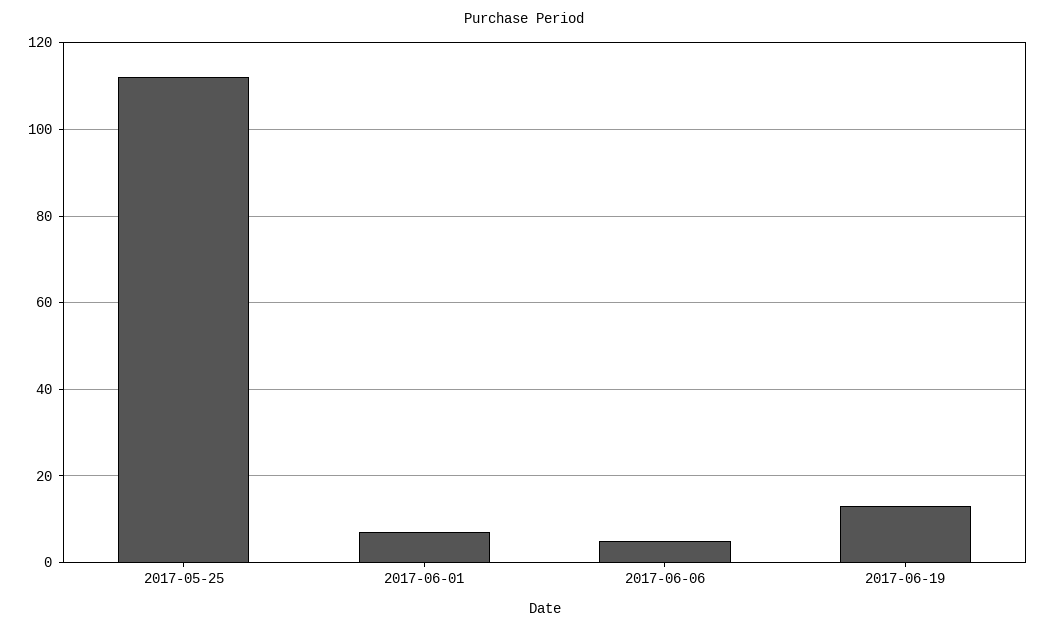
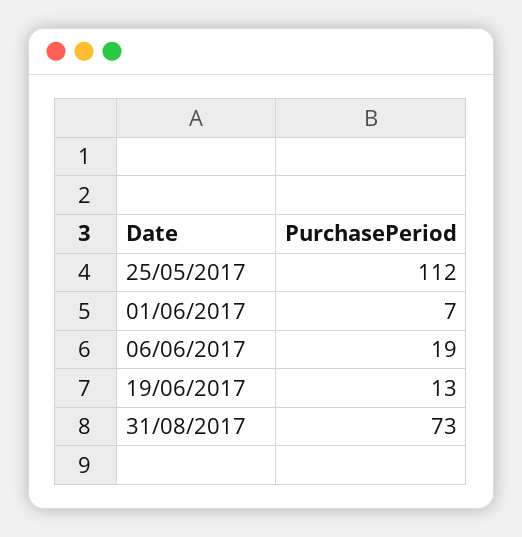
2017-06-06: 5 -> 19
31/08/2017: none -> 73

